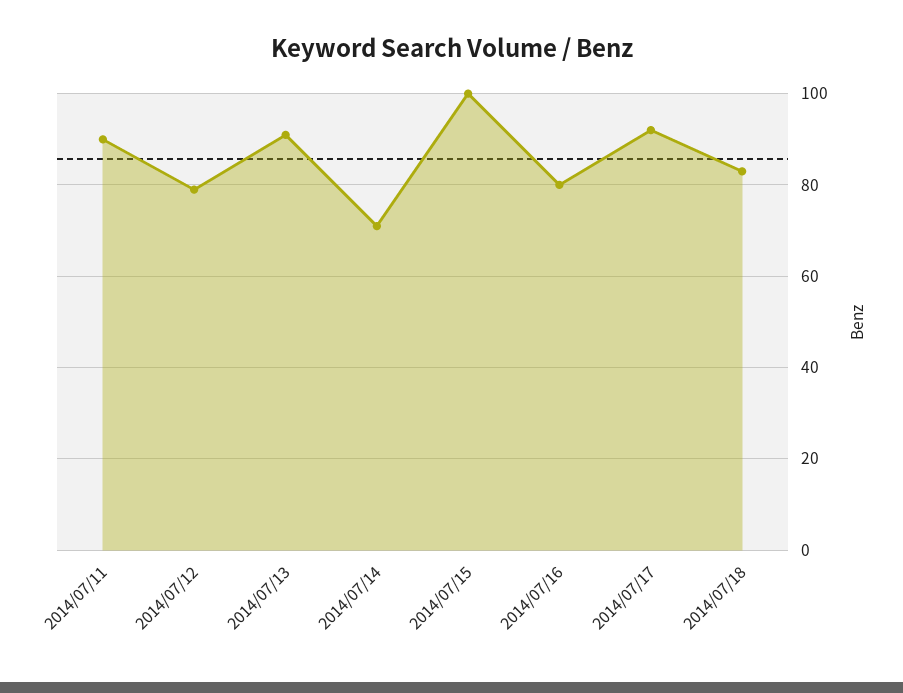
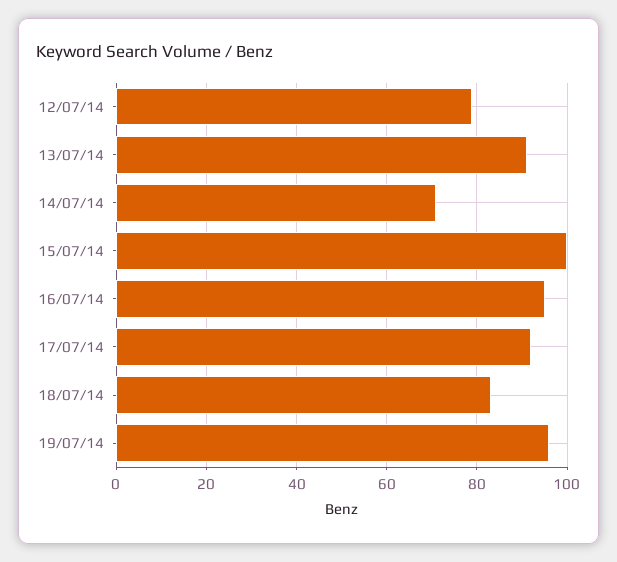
2014/07/11: 90 -> none
2014/07/16: 80 -> 95
19/07/14: none -> 95

